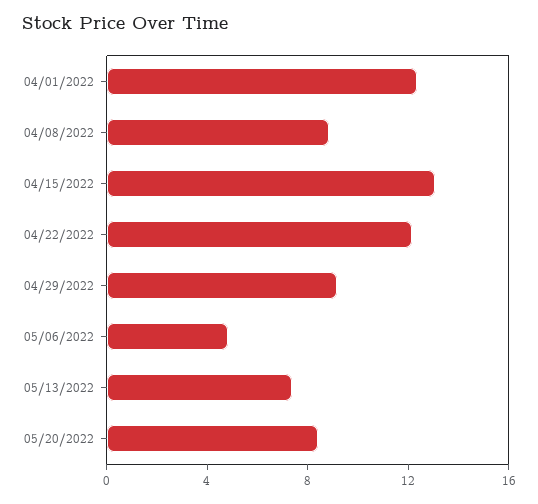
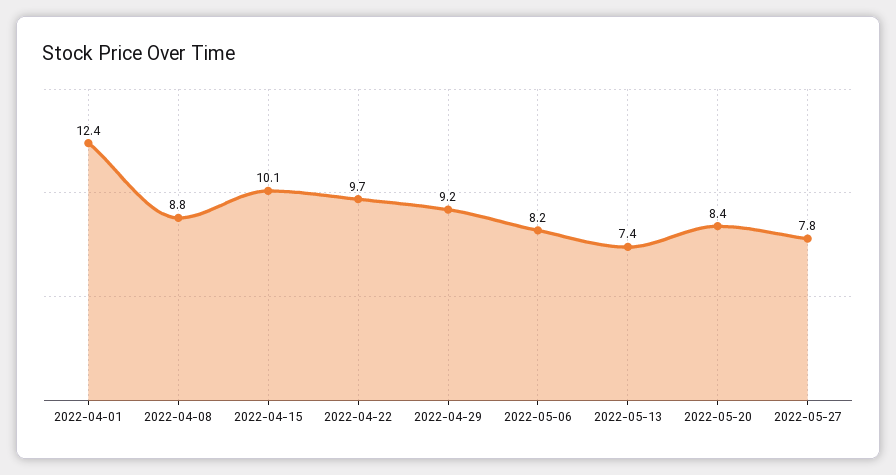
04/15/2022: 13 -> 10.1
04/22/2022: 12 -> 9.7
05/06/2022: 5 -> 8.2
2022-05-27: none -> 7.8

